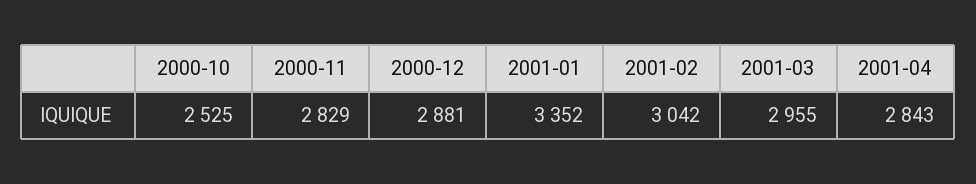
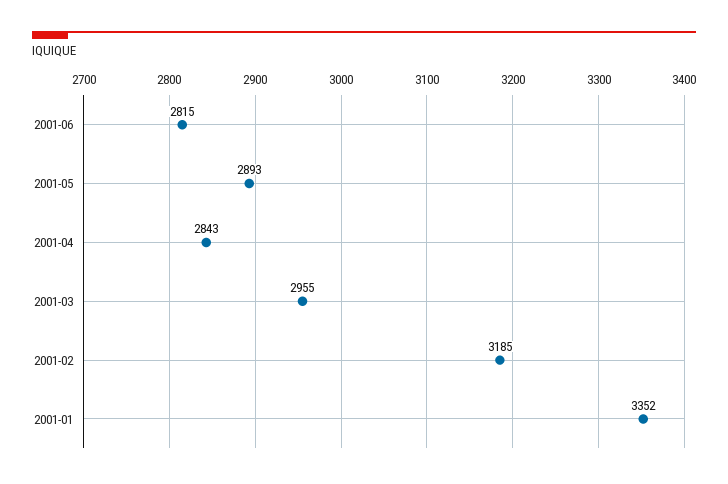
2000-10: 2525 -> none
2000-11: 2829 -> none
2000-12: 2881 -> none
2001-02: 3042 -> 3185
2001-06: none -> 2815
2001-05: none -> 2893

